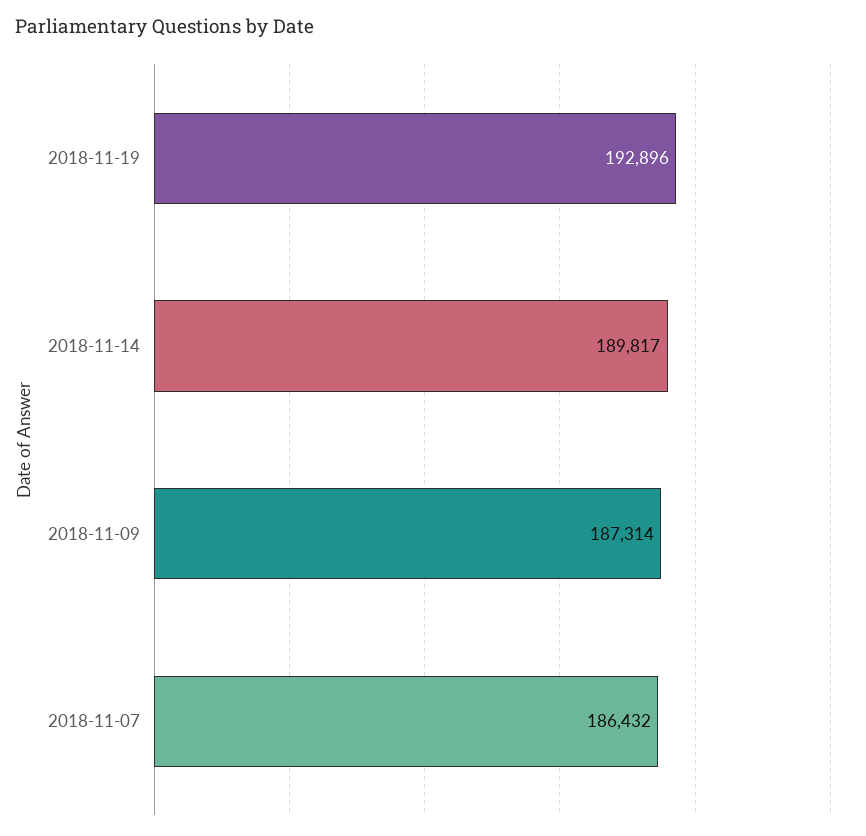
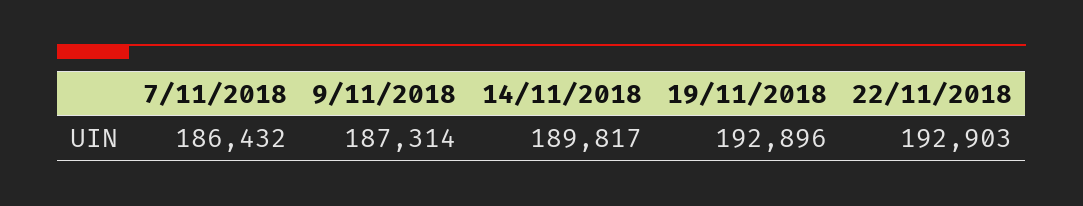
22/11/2018: none -> 192903

